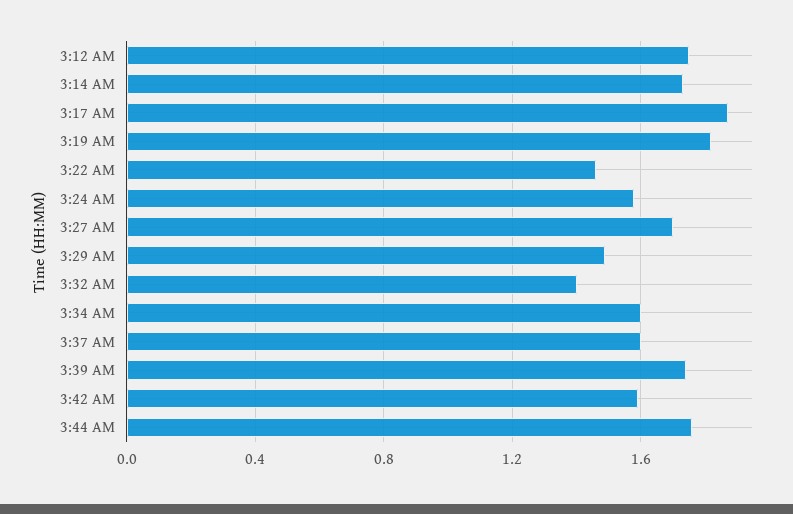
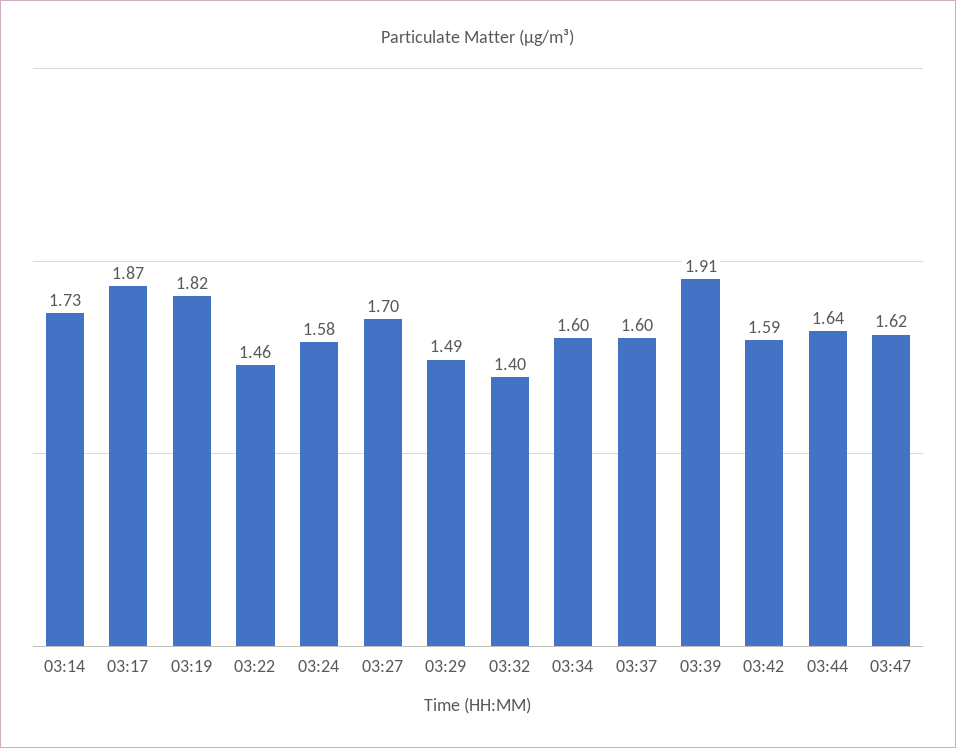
3:12 AM: 1.75 -> none
3:39 AM: 1.75 -> 1.91
3:44 AM: 1.75 -> 1.64
03:47: none -> 1.62

